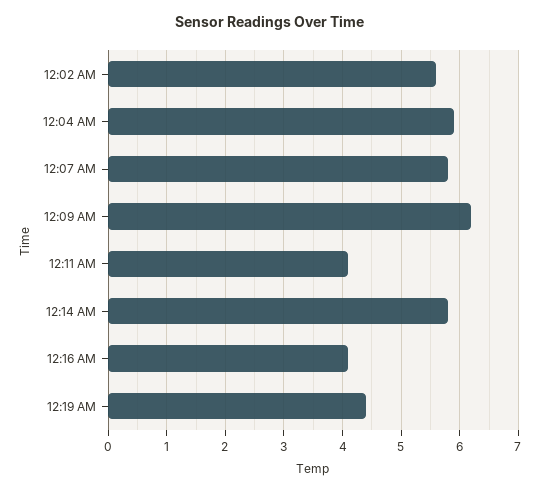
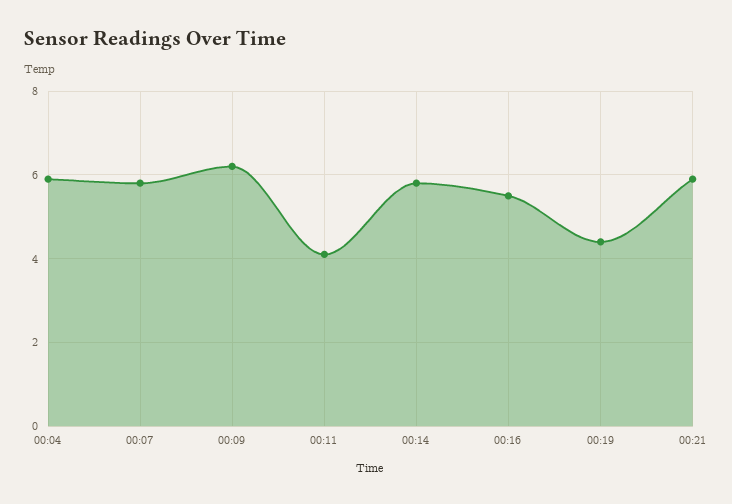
12:02 AM: 5.5 -> none
12:16 AM: 4 -> 5.5
00:21: none -> 6

